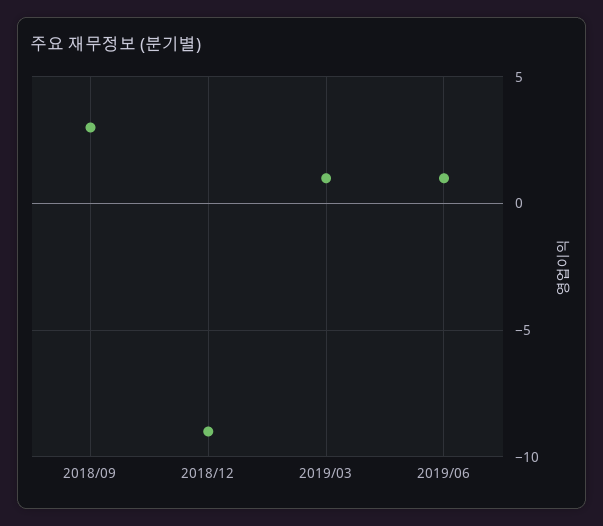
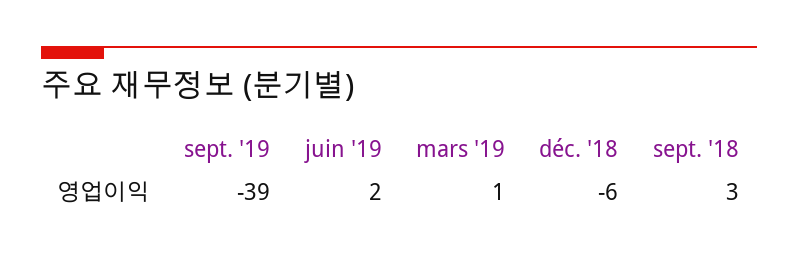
2018/12: -9 -> -6
2019/06: 1 -> 2
sept. '19: none -> -39

